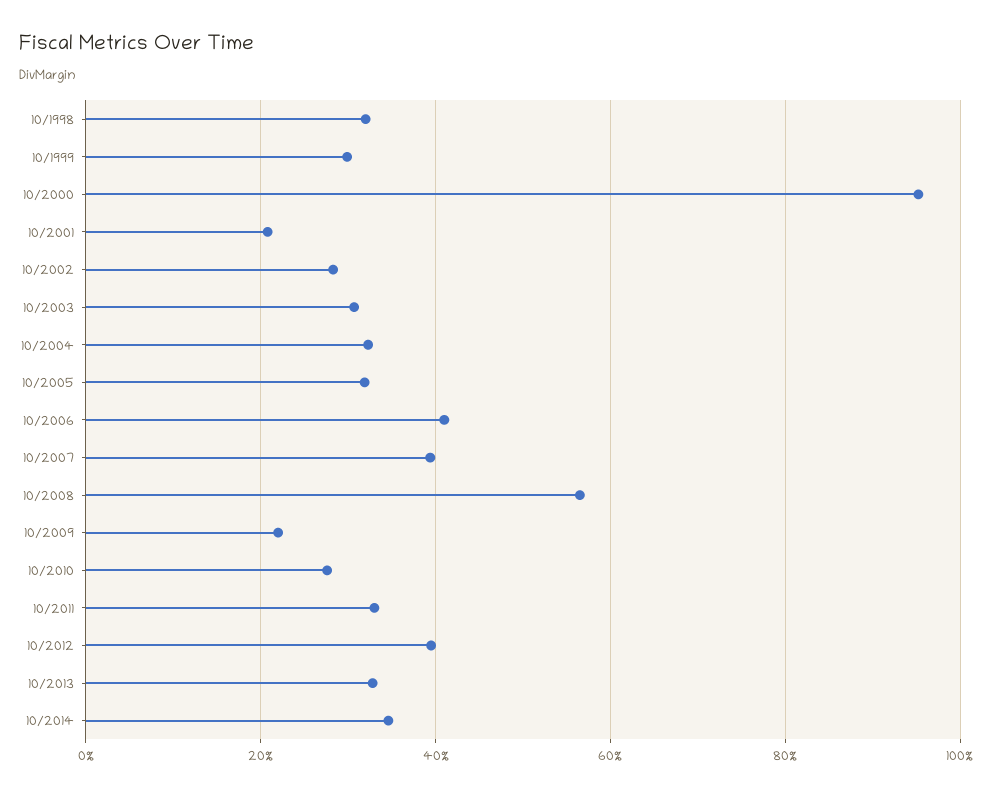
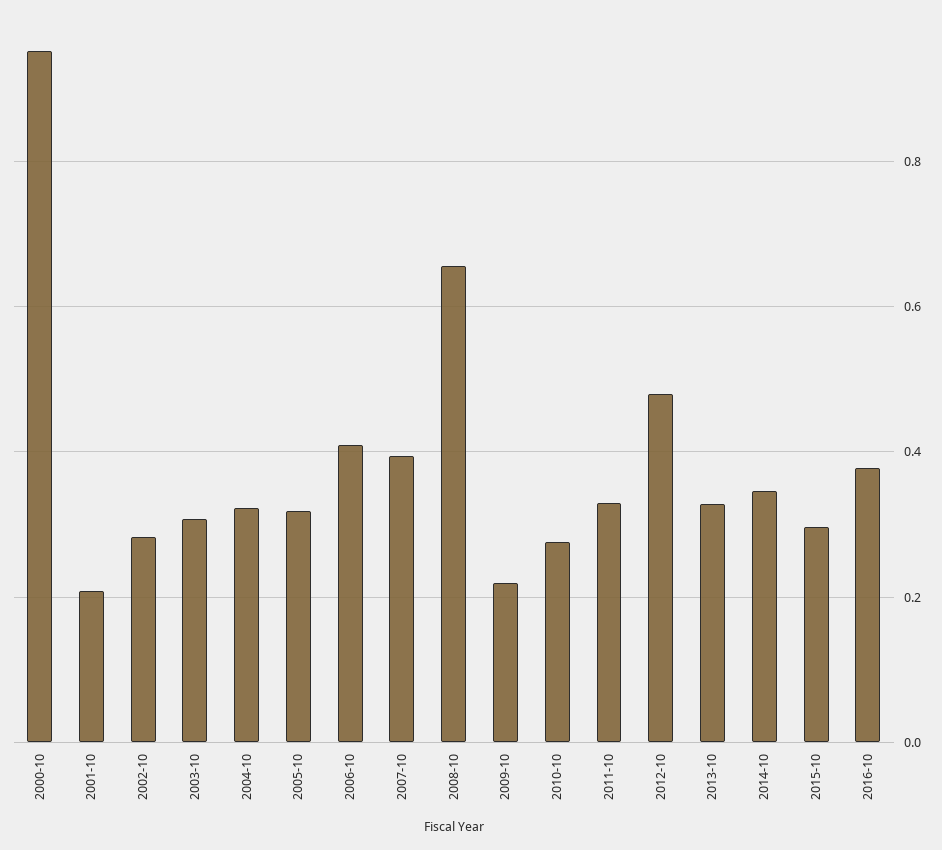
10/1998: 0.32 -> none
10/1999: 0.3 -> none
10/2008: 0.56 -> 0.66
10/2012: 0.4 -> 0.48
2015-10: none -> 0.3
2016-10: none -> 0.38

